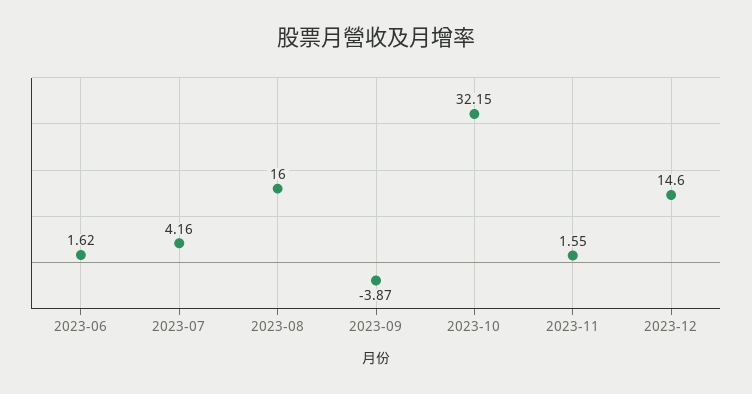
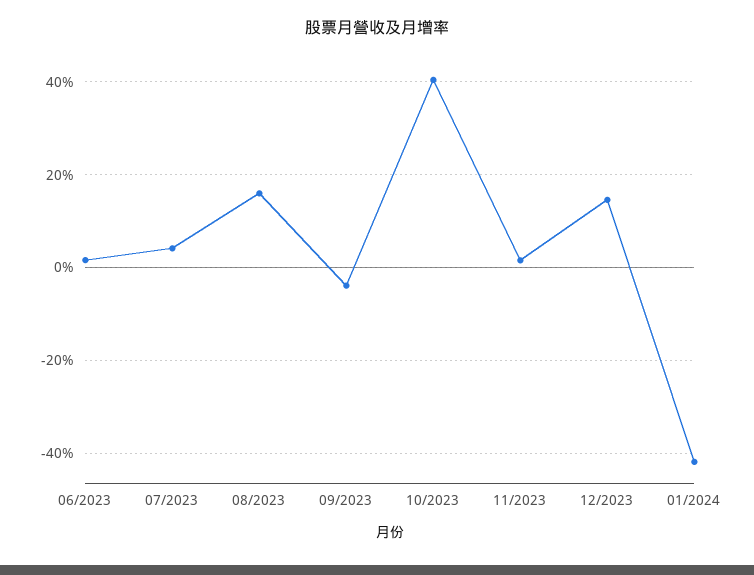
2023-10: 32.15 -> 40
01/2024: none -> -42

